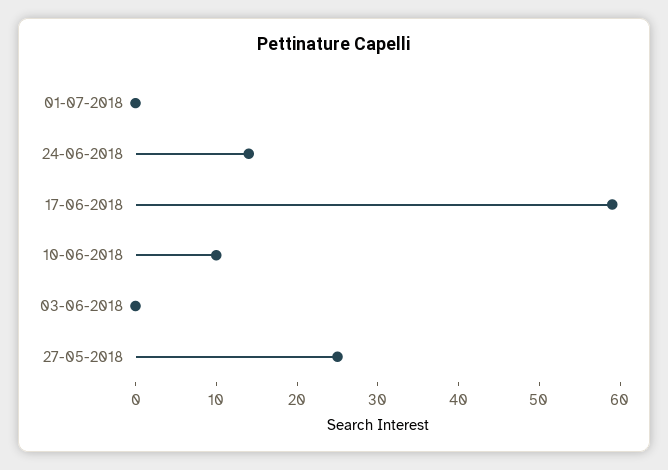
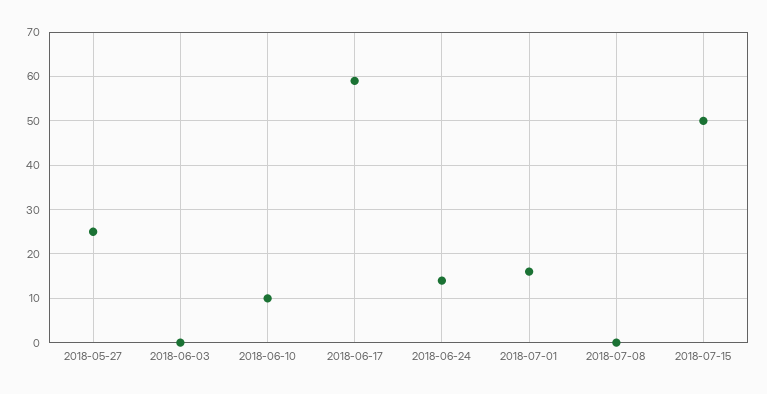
01-07-2018: 0 -> 15
2018-07-08: none -> 0
2018-07-15: none -> 50

